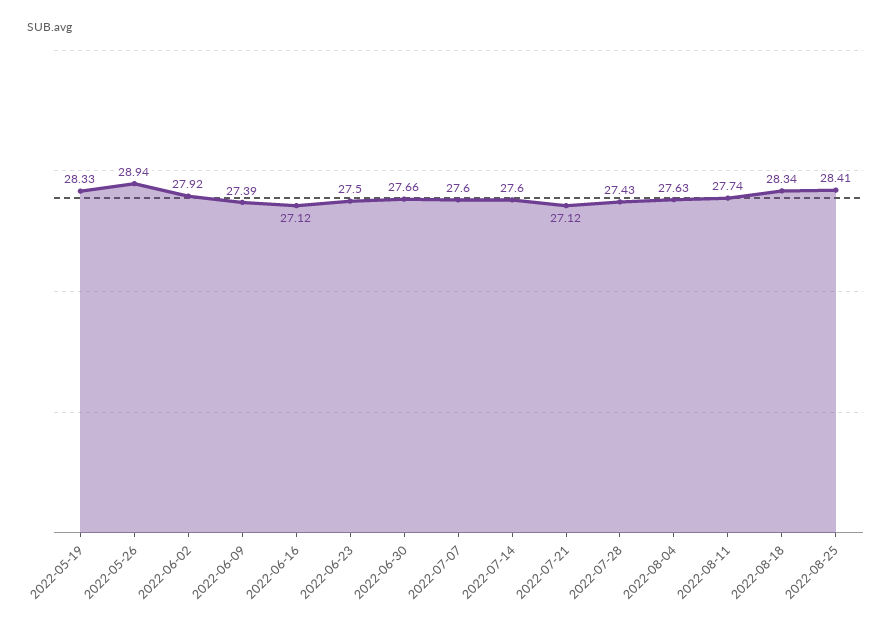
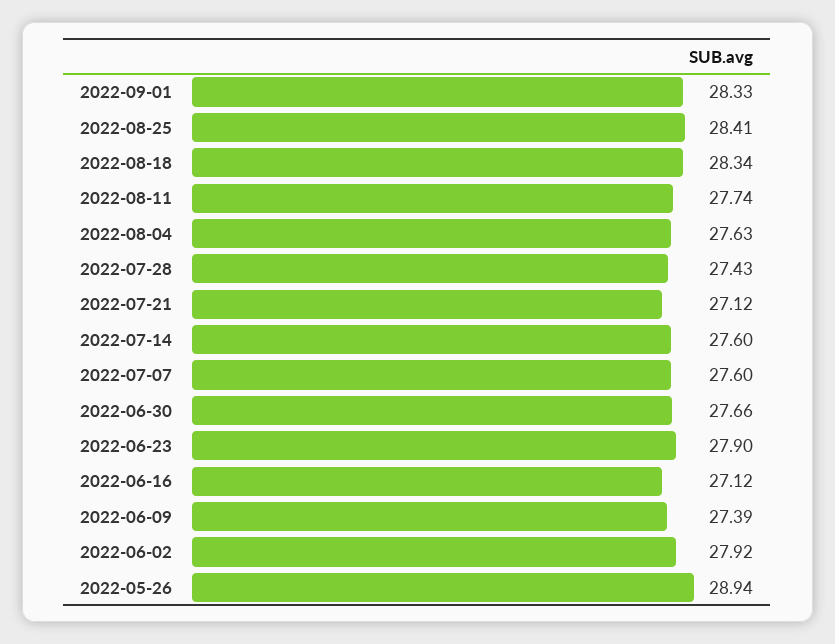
2022-05-19: 28.33 -> none
2022-06-23: 27.5 -> 27.9
2022-09-01: none -> 28.33

